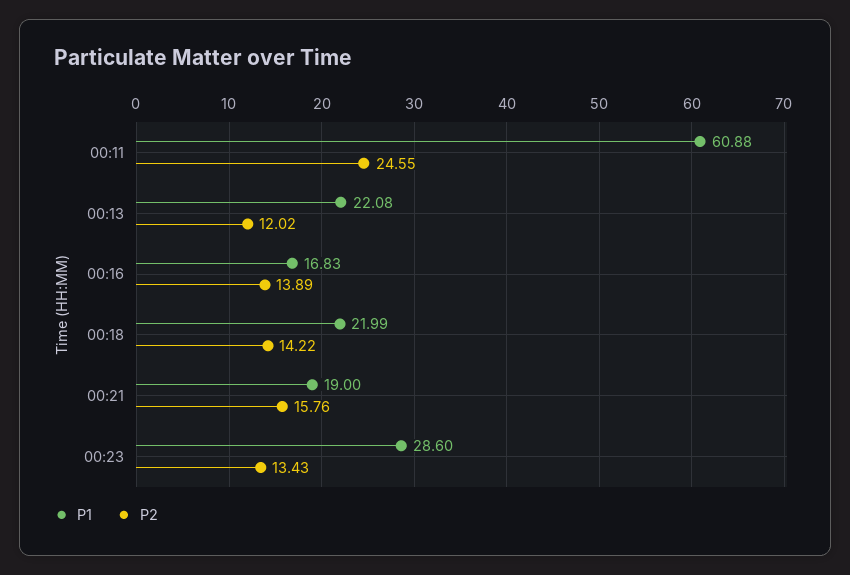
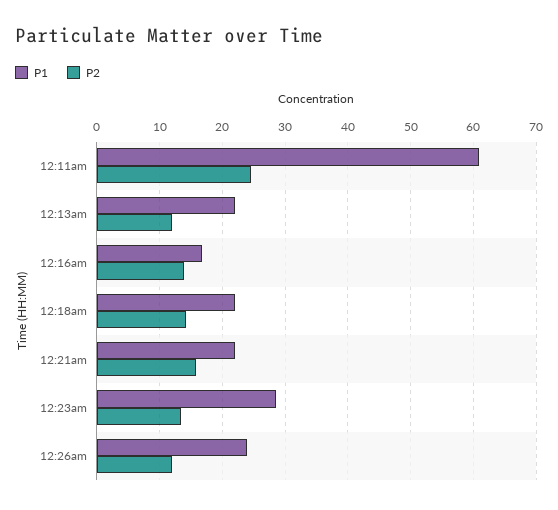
P1, 00:21: 19 -> 22
P1, 12:26am: none -> 24
P2, 12:26am: none -> 12

